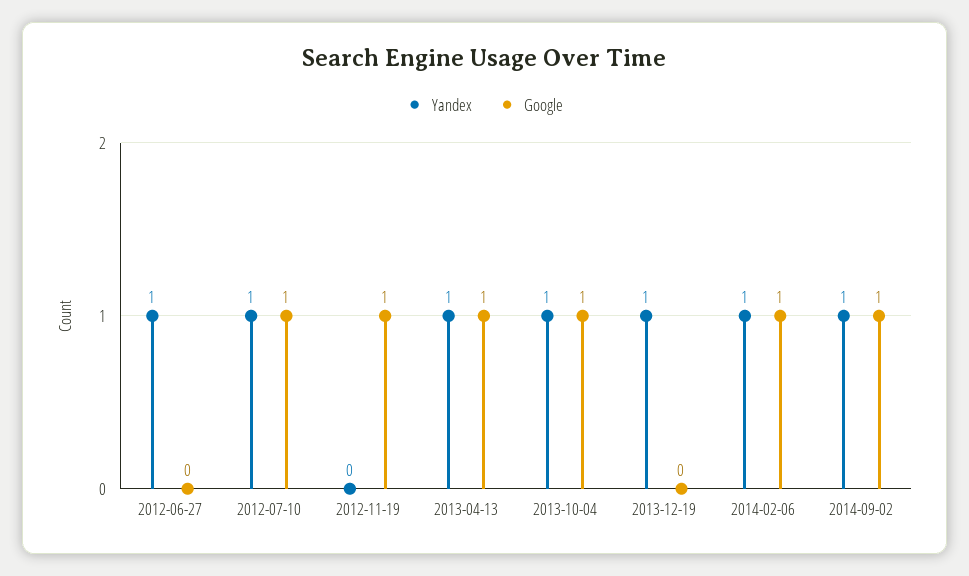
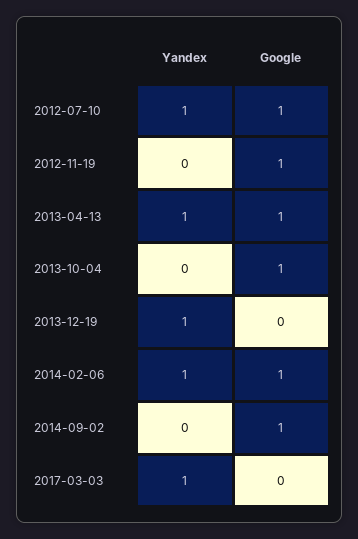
Yandex, 2012-06-27: 1 -> none
Google, 2012-06-27: 0 -> none
Yandex, 2013-10-04: 1 -> 0
Yandex, 2014-09-02: 1 -> 0
Yandex, 2017-03-03: none -> 1
Google, 2017-03-03: none -> 0

